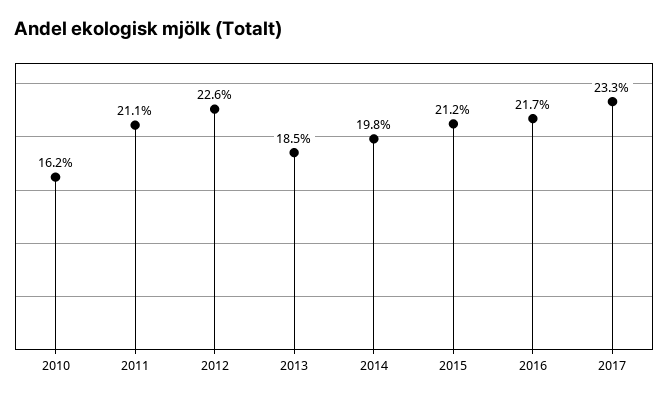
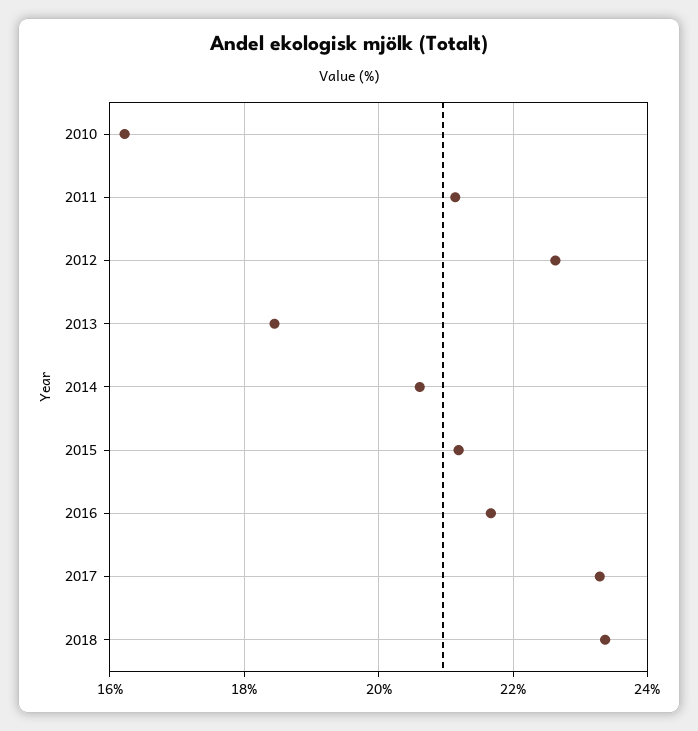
2014: 19.8 -> 20.6
2018: none -> 23.4

